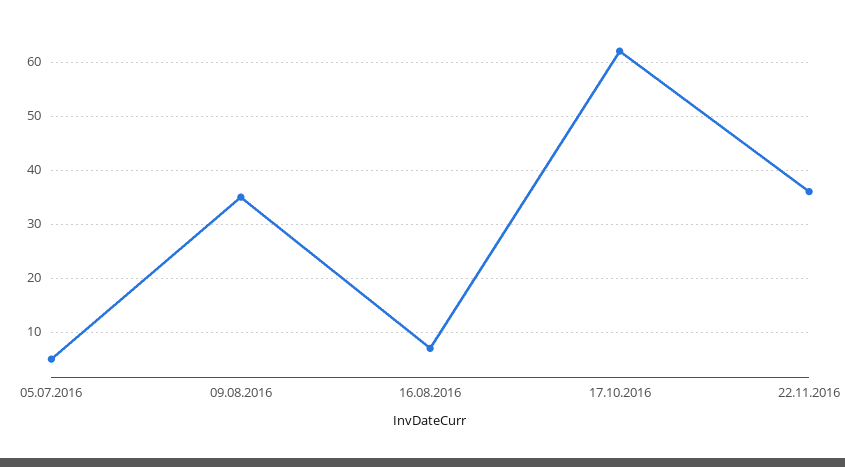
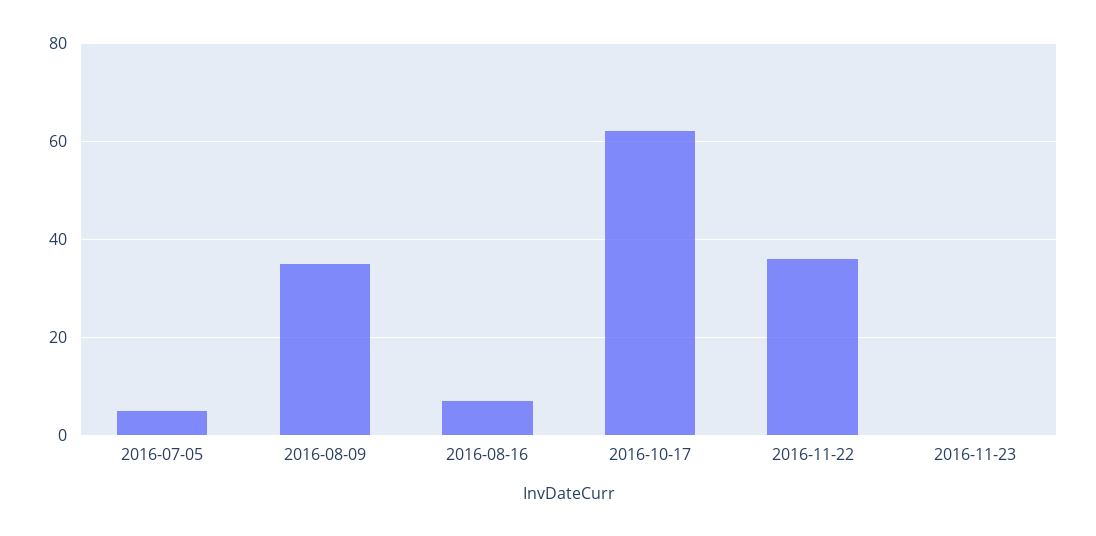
2016-11-23: none -> 0

